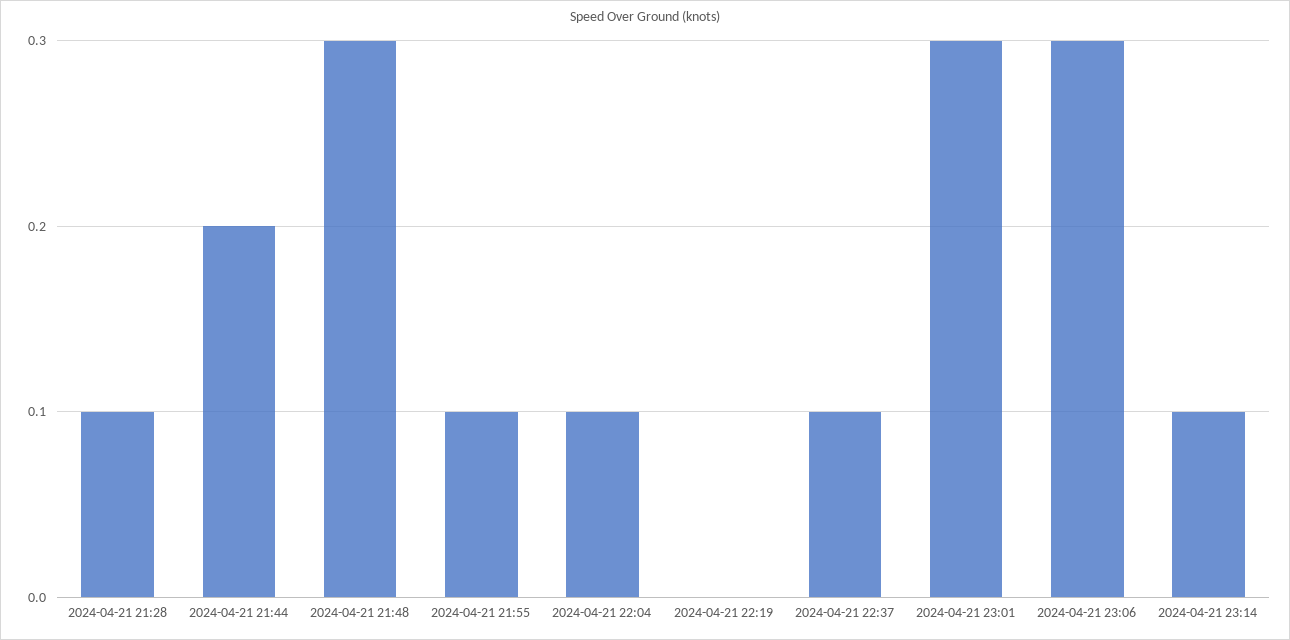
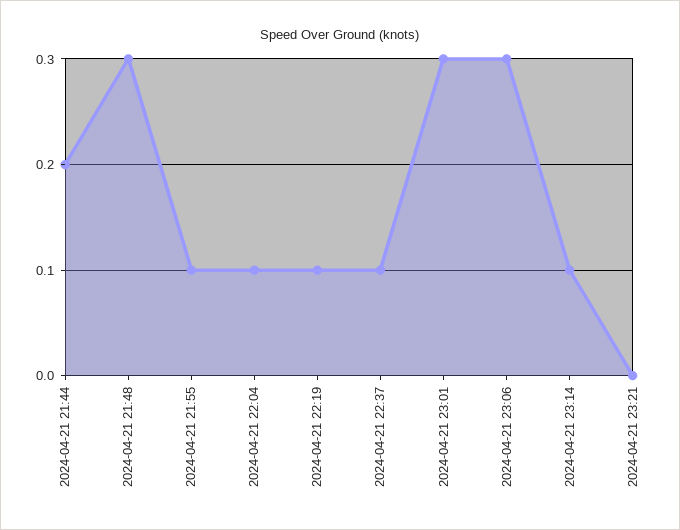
2024-04-21 21:28: 0.1 -> none
2024-04-21 22:19: 0 -> 0.1
2024-04-21 23:21: none -> 0

